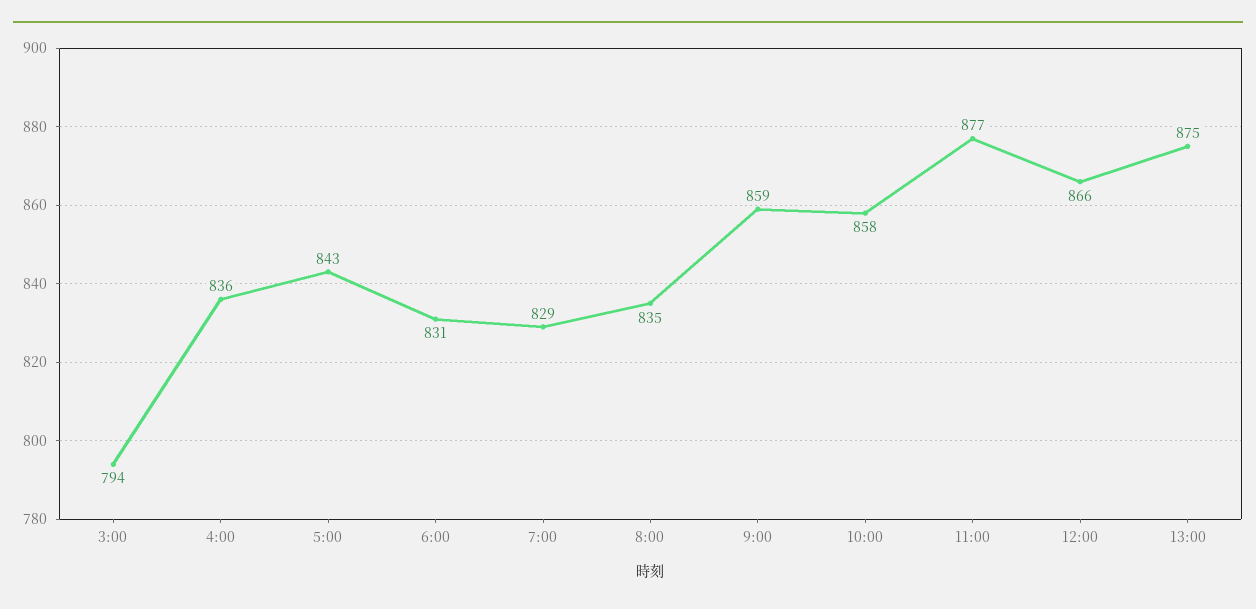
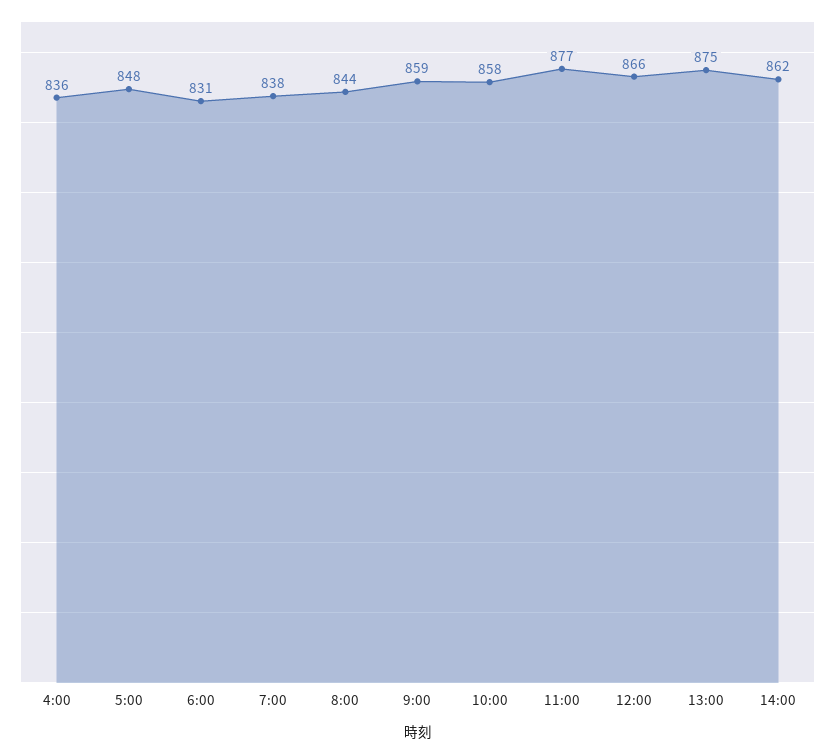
3:00: 794 -> none
5:00: 843 -> 848
7:00: 829 -> 838
8:00: 835 -> 844
14:00: none -> 862

